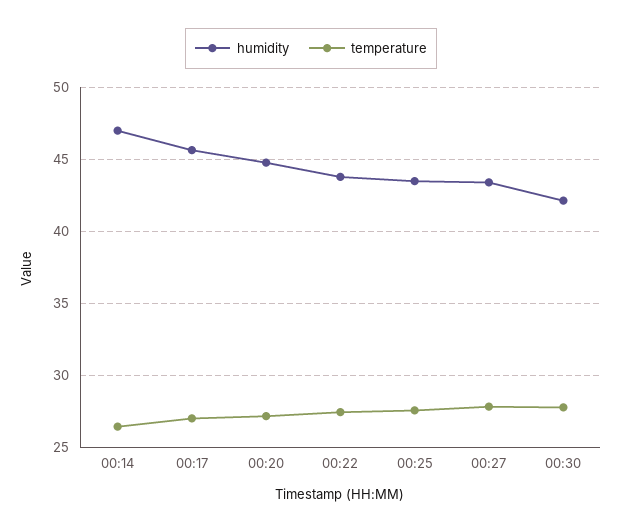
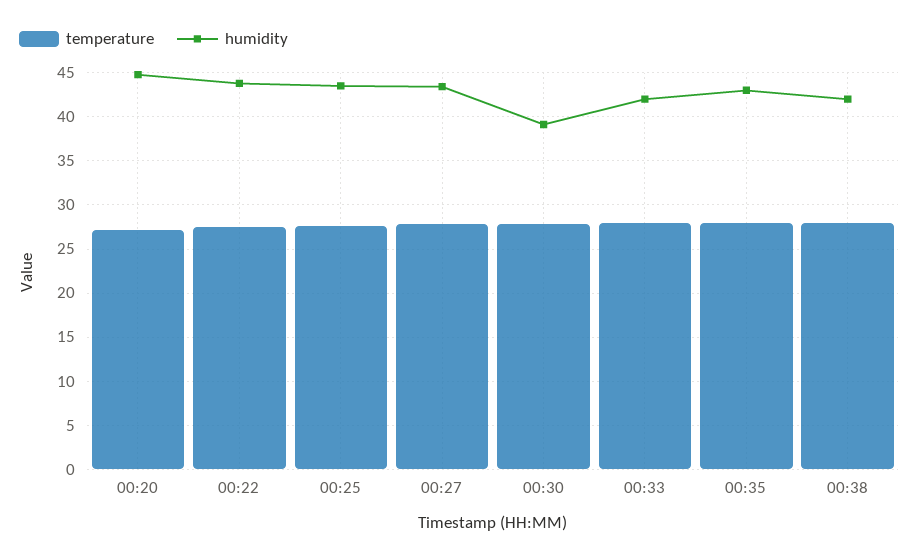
humidity, 00:14: 47 -> none
temperature, 00:14: 26.5 -> none
humidity, 00:17: 45.5 -> none
temperature, 00:17: 27 -> none
humidity, 00:30: 42 -> 39
temperature, 00:33: none -> 28
humidity, 00:33: none -> 42
temperature, 00:35: none -> 28
humidity, 00:35: none -> 43
temperature, 00:38: none -> 28
humidity, 00:38: none -> 42

